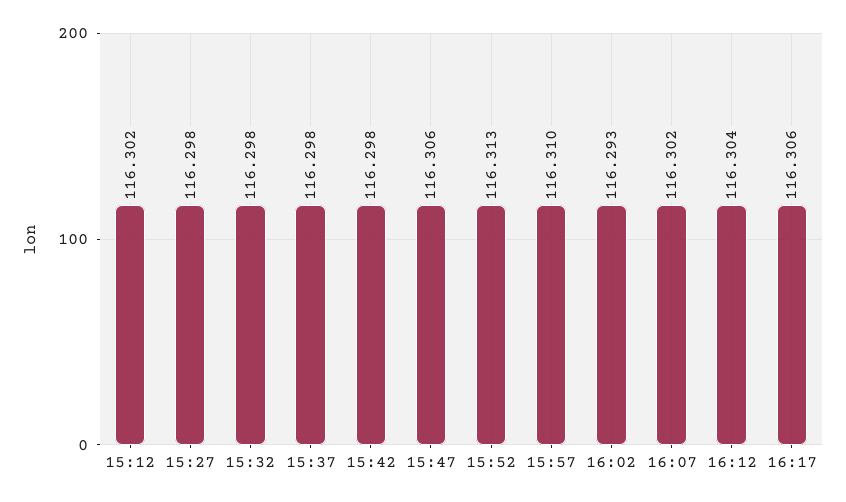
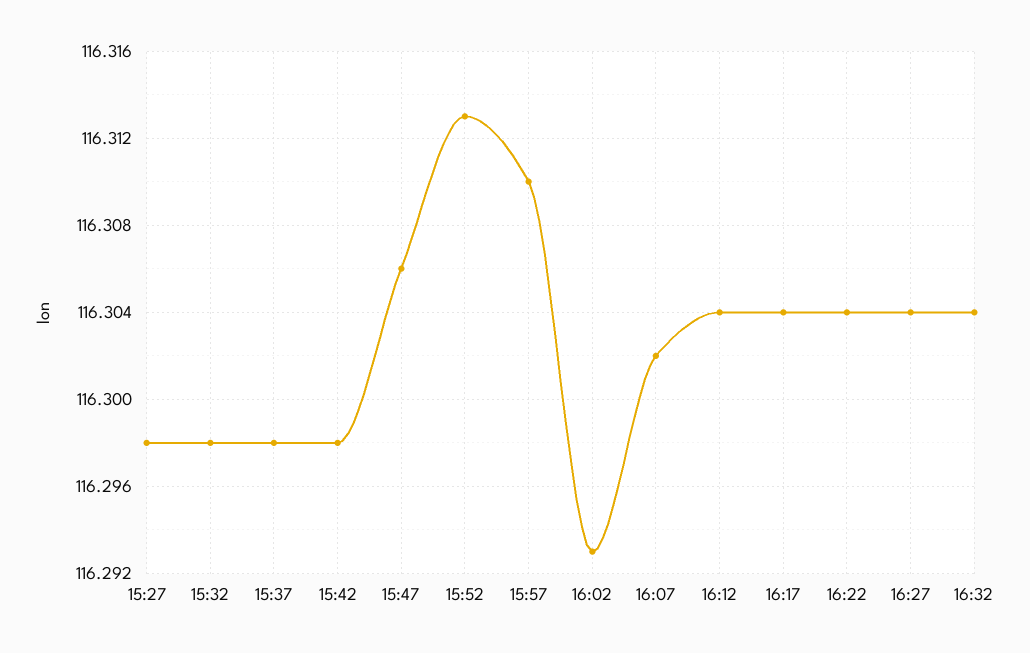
15:12: 116.302 -> none
16:17: 116.306 -> 116.304
16:22: none -> 116.304
16:27: none -> 116.304
16:32: none -> 116.304

